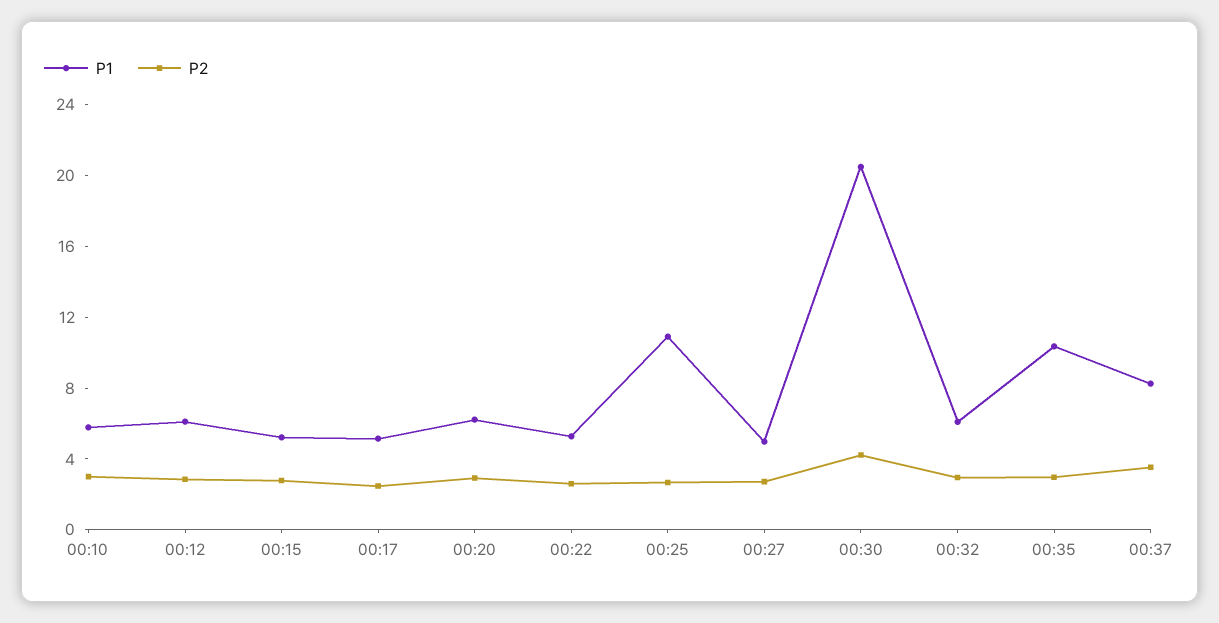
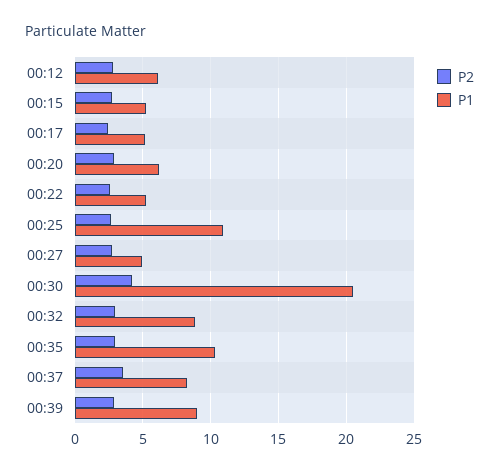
P1, 00:10: 6 -> none
P2, 00:10: 3 -> none
P1, 00:32: 6 -> 9
P2, 00:39: none -> 3
P1, 00:39: none -> 9

